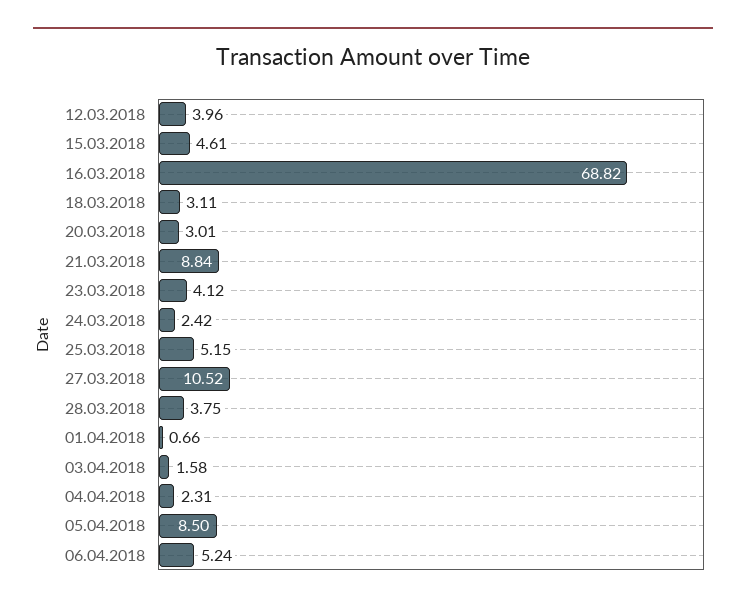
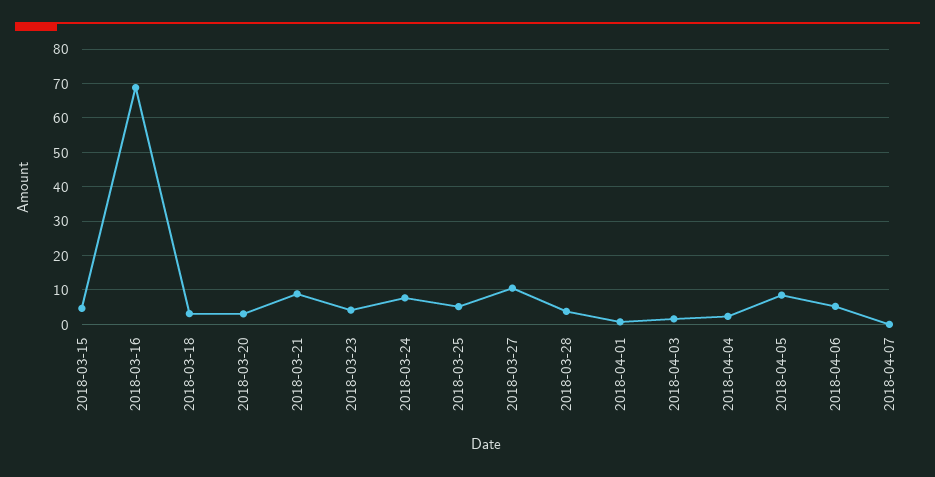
12.03.2018: 3.96 -> none
24.03.2018: 2.42 -> 8
2018-04-07: none -> 0

